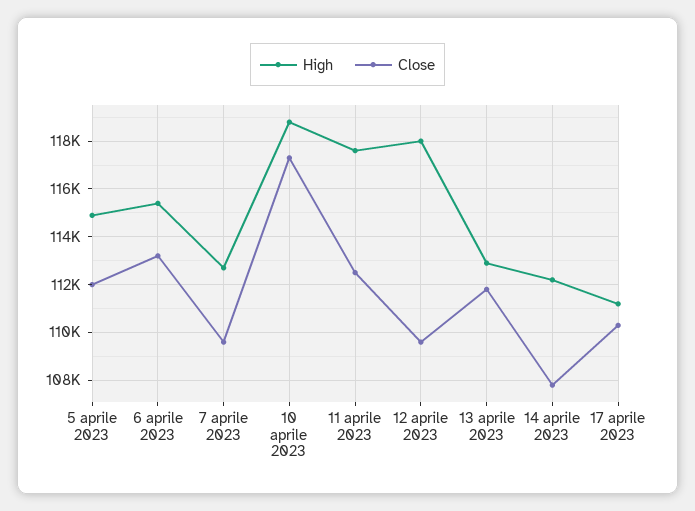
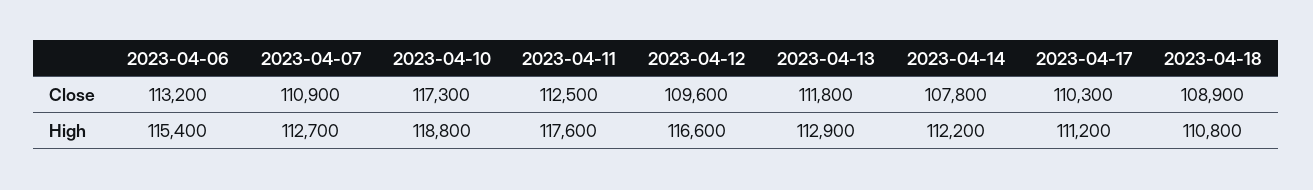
High, 5 aprile 2023: 115000 -> none
Close, 5 aprile 2023: 112000 -> none
Close, 7 aprile 2023: 109500 -> 110900
High, 12 aprile 2023: 118000 -> 116600
Close, 2023-04-18: none -> 108900
High, 2023-04-18: none -> 110800

